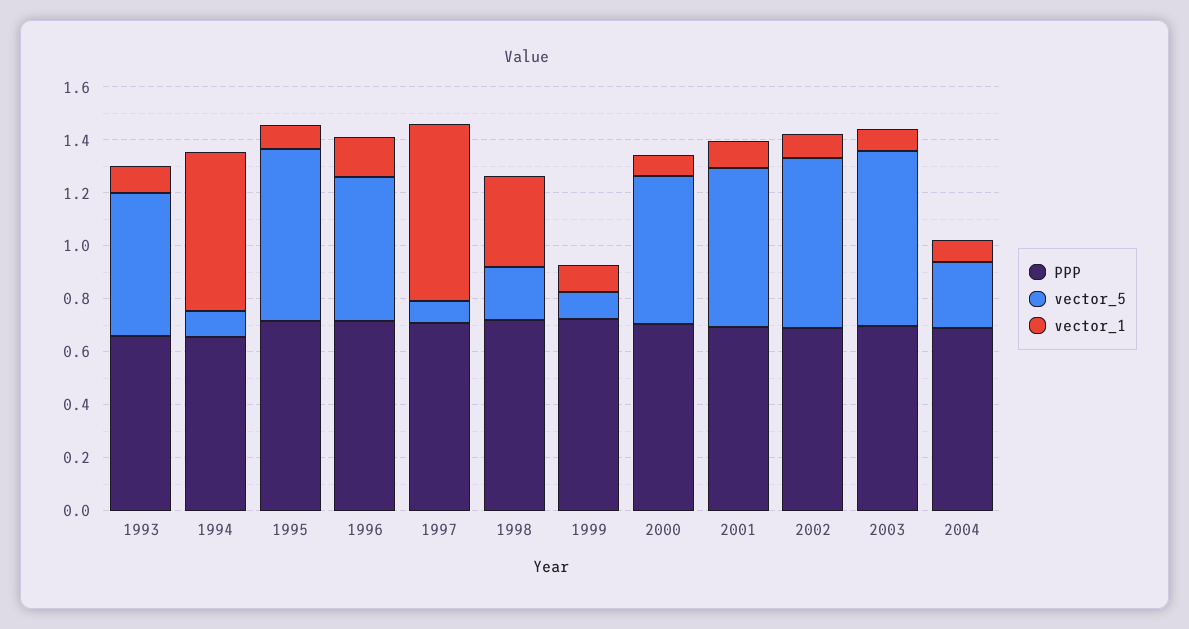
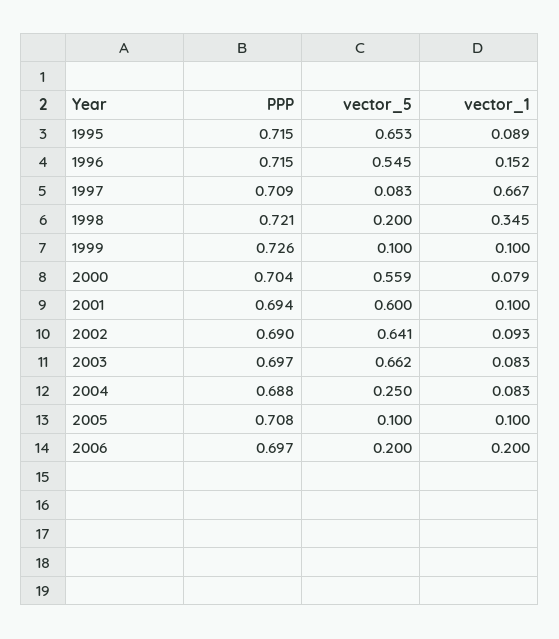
PPP, 1993: 0.65 -> none
vector_5, 1993: 0.55 -> none
vector_1, 1993: 0.1 -> none
PPP, 1994: 0.65 -> none
vector_5, 1994: 0.1 -> none
vector_1, 1994: 0.6 -> none
PPP, 2005: none -> 0.708
vector_5, 2005: none -> 0.1
vector_1, 2005: none -> 0.1
PPP, 2006: none -> 0.697
vector_5, 2006: none -> 0.2
vector_1, 2006: none -> 0.2

